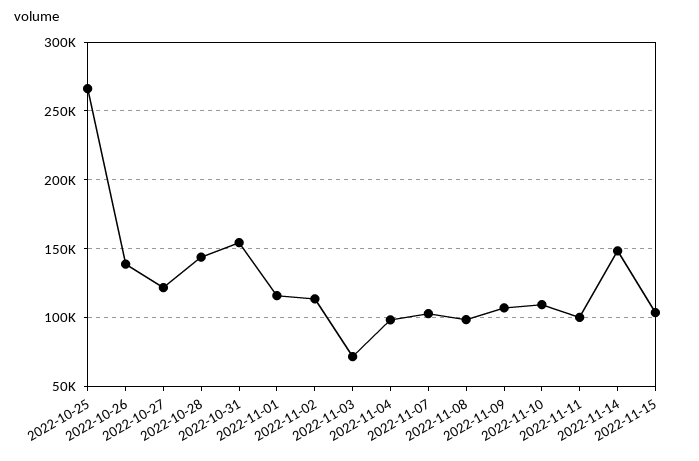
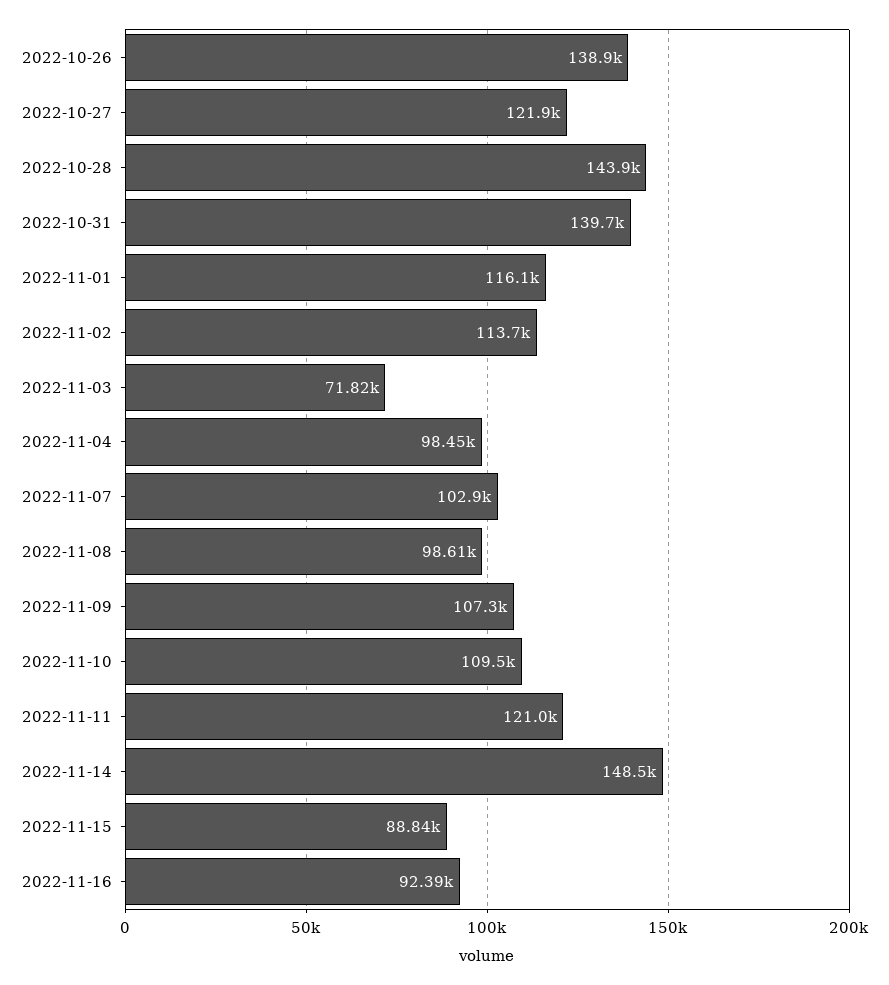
2022-10-25: 265000 -> none
2022-10-31: 155000 -> 139700
2022-11-11: 100000 -> 121000
2022-11-15: 105000 -> 88840
2022-11-16: none -> 92390

